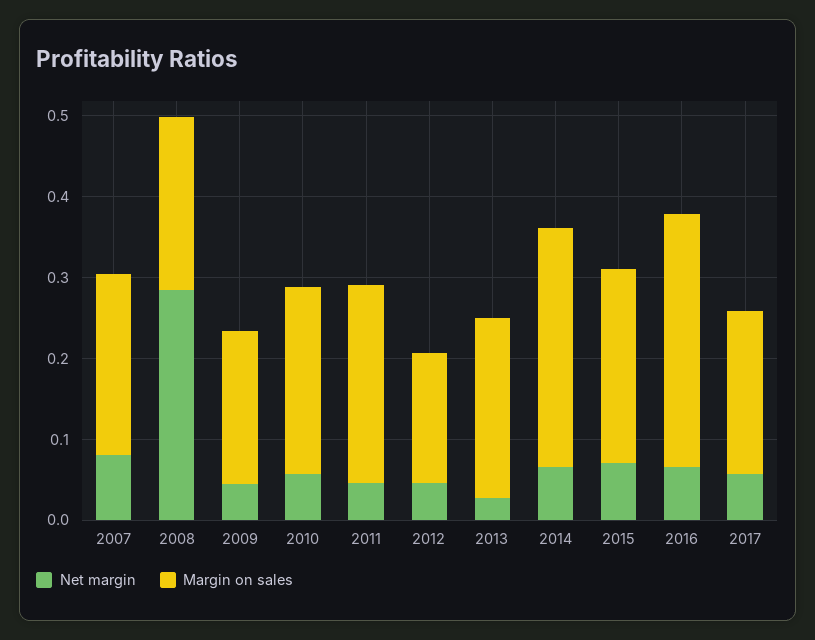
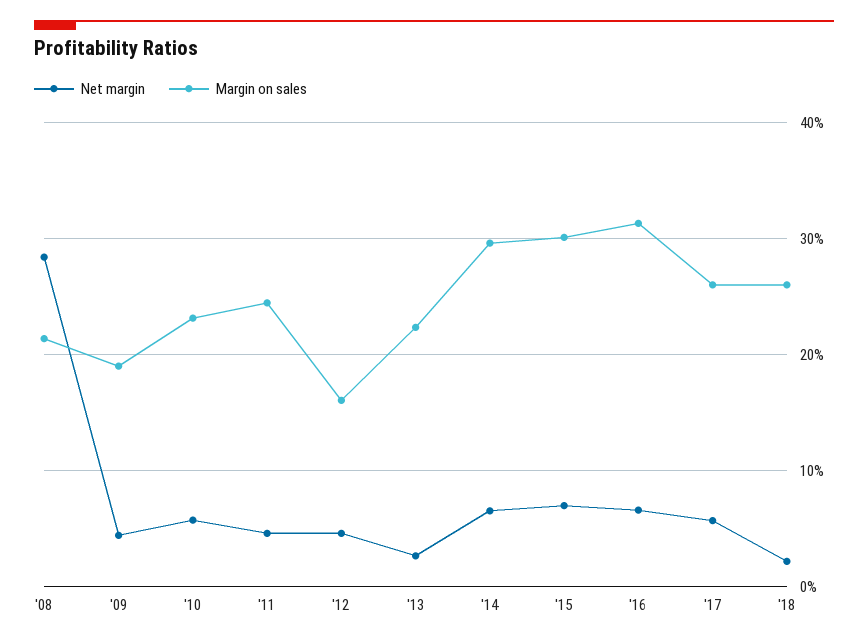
Net margin, 2007: 0.08 -> none
Margin on sales, 2007: 0.22 -> none
Margin on sales, 2015: 0.24 -> 0.3
Margin on sales, 2017: 0.2 -> 0.26
Net margin, '18: none -> 0.02
Margin on sales, '18: none -> 0.26

